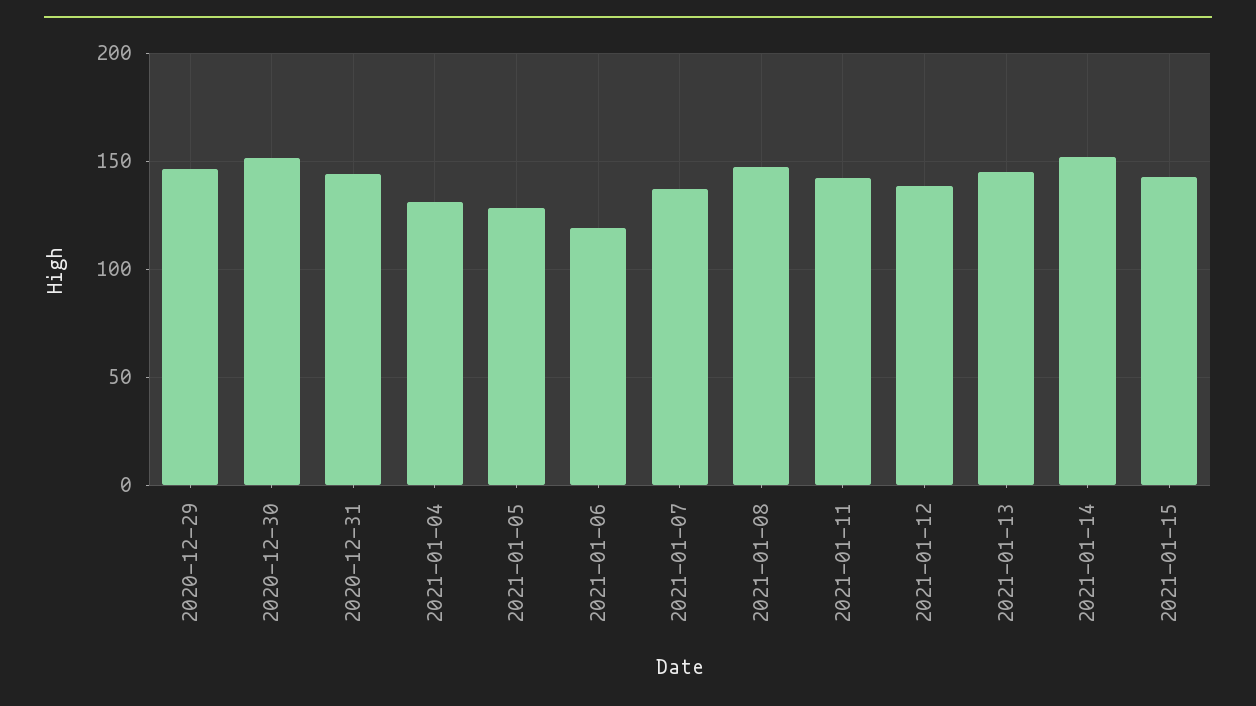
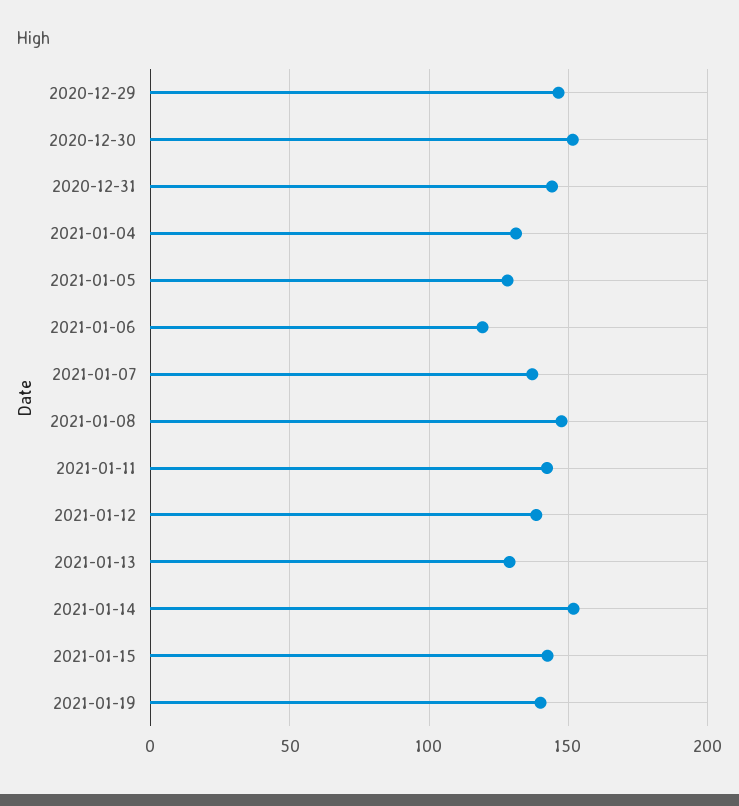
2021-01-13: 145 -> 130
2021-01-19: none -> 140

